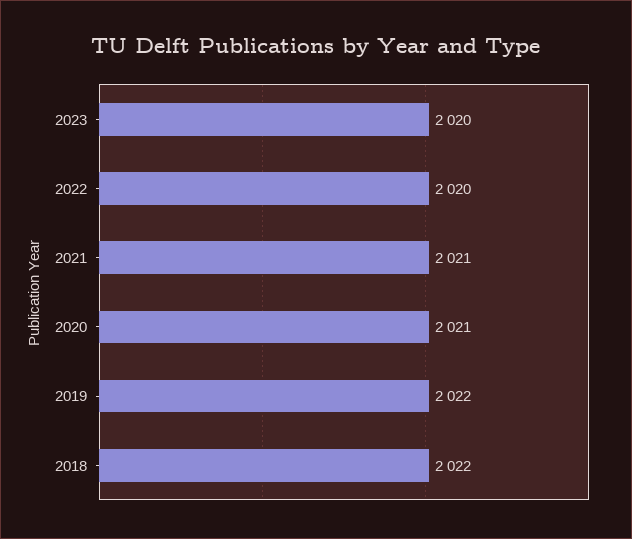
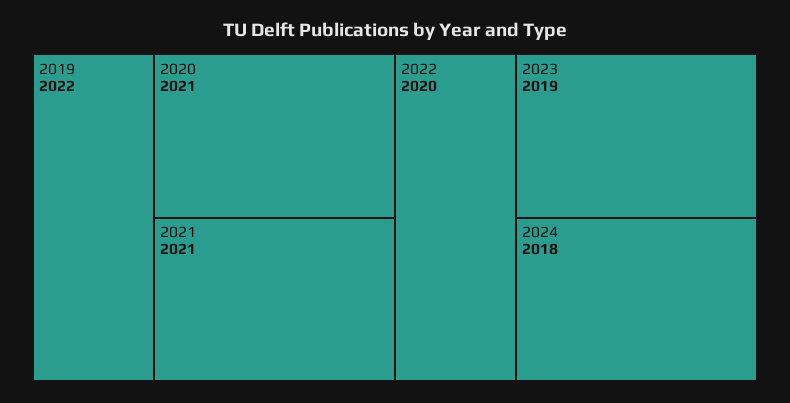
2023: 2020 -> 2019
2018: 2022 -> none
2024: none -> 2018

